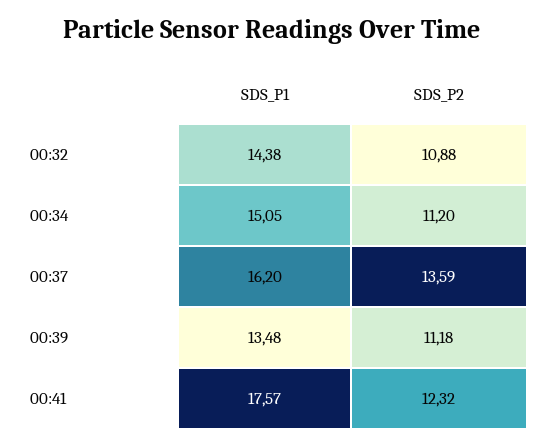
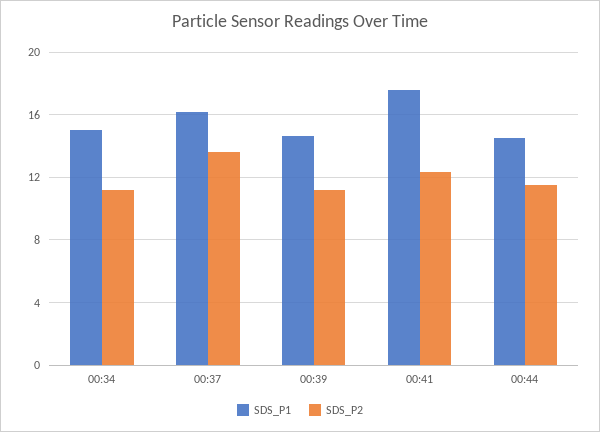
SDS_P1, 00:32: 14.38 -> none
SDS_P2, 00:32: 10.88 -> none
SDS_P1, 00:39: 13.48 -> 14.5
SDS_P1, 00:44: none -> 14.5
SDS_P2, 00:44: none -> 11.5

